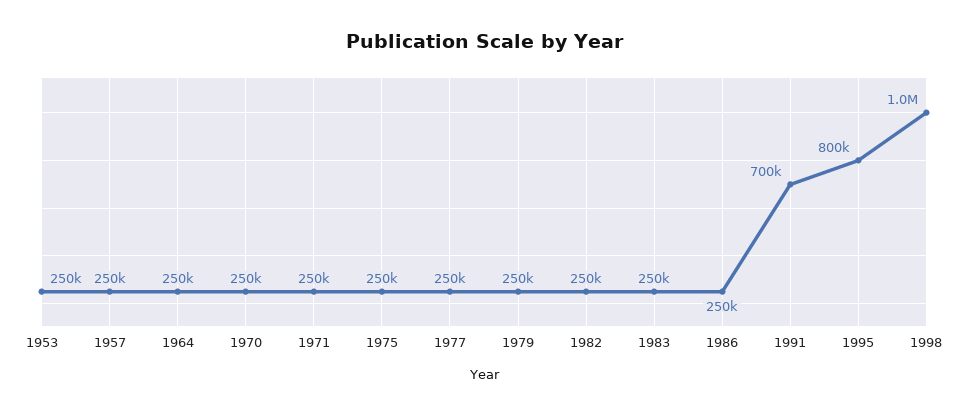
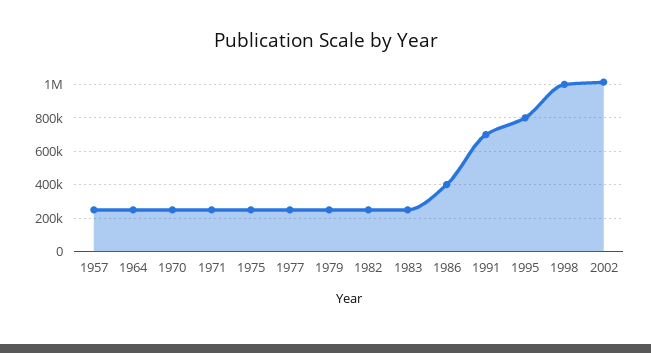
1953: 250000 -> none
1986: 250000 -> 400000
2002: none -> 1000000

